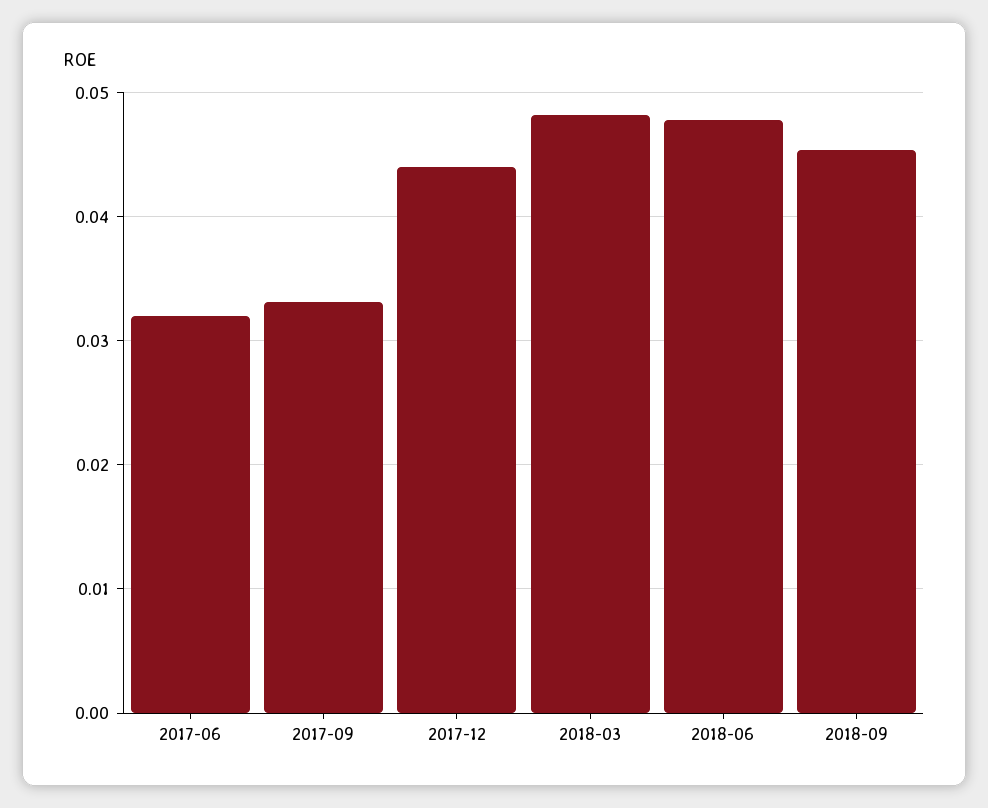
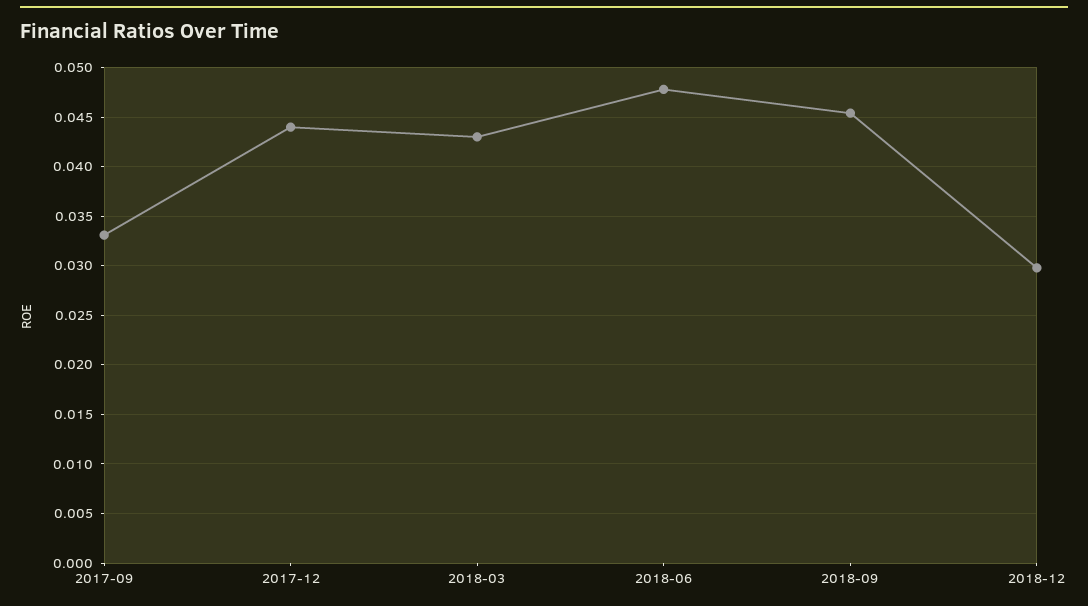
2017-06: 0.032 -> none
2018-03: 0.048 -> 0.043
2018-12: none -> 0.03

